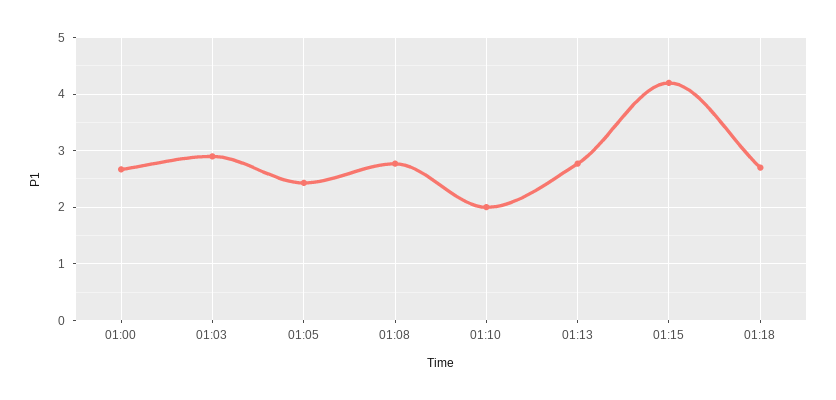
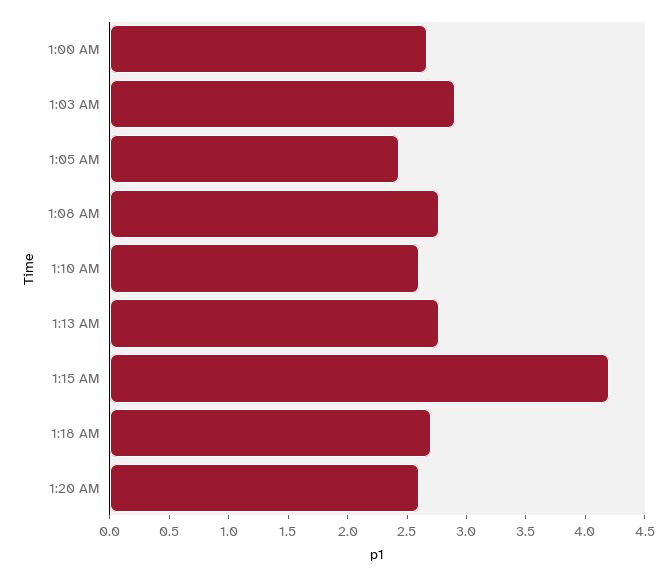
01:10: 2 -> 2.6
1:20 AM: none -> 2.6

